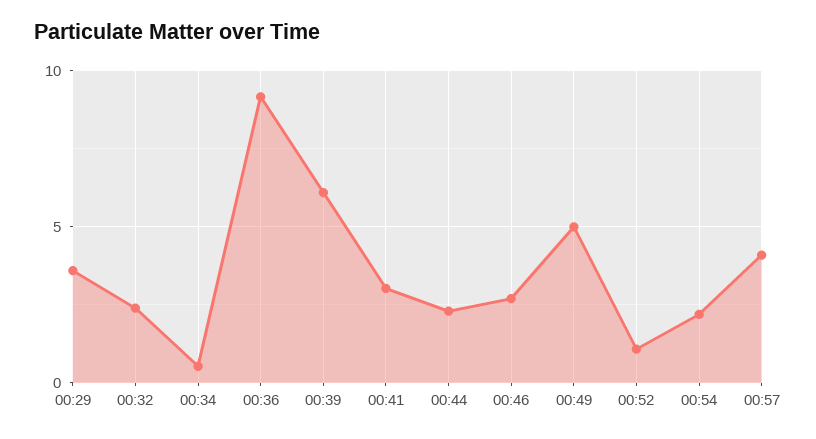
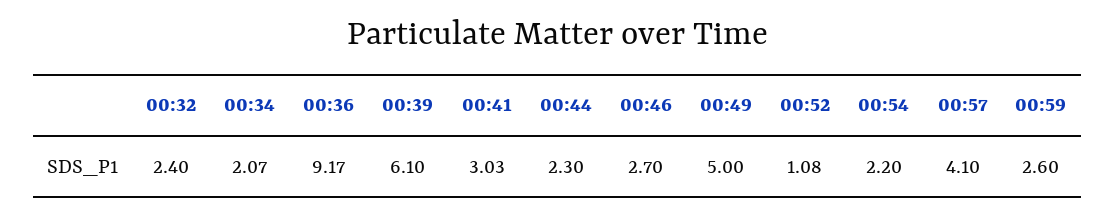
00:29: 3.5 -> none
00:34: 0.5 -> 2.07
00:59: none -> 2.6

